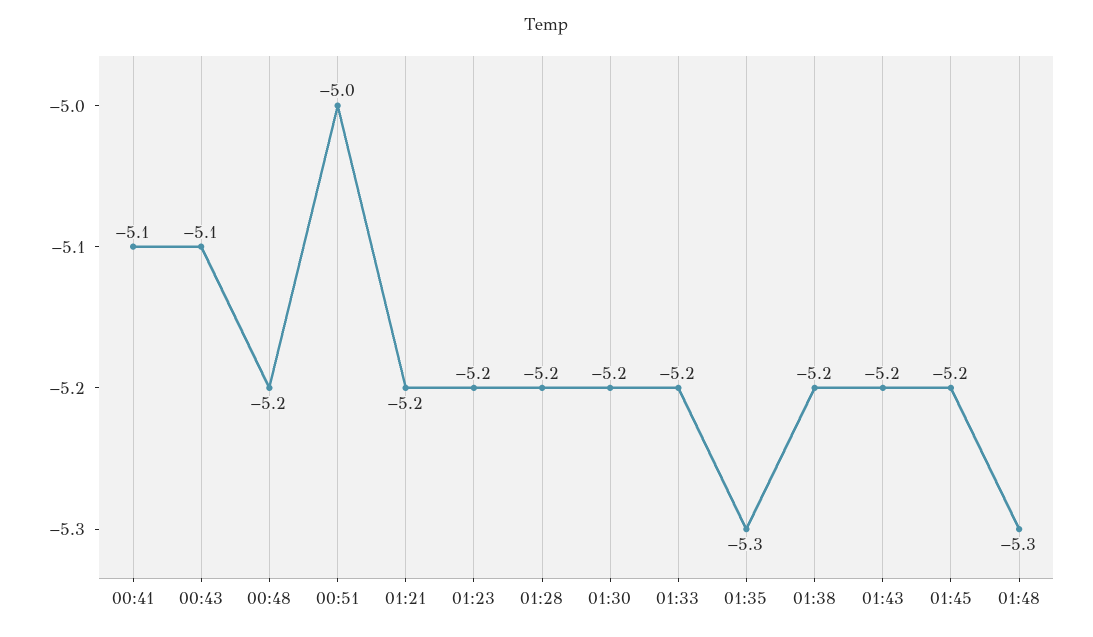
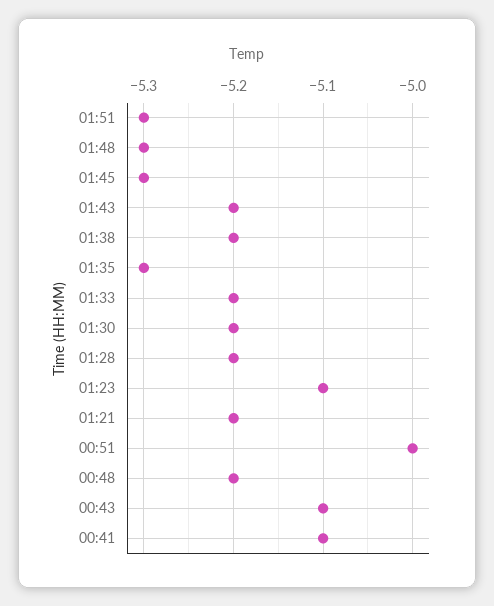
01:23: -5.2 -> -5.1
01:45: -5.2 -> -5.3
01:51: none -> -5.3

